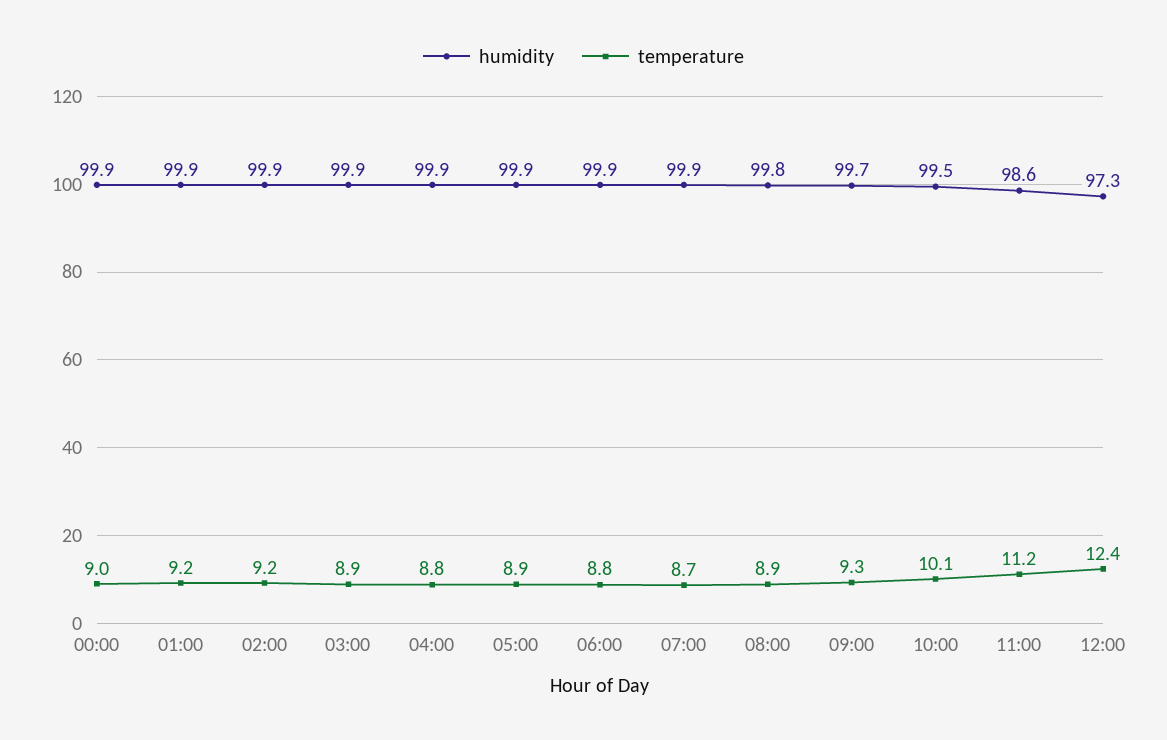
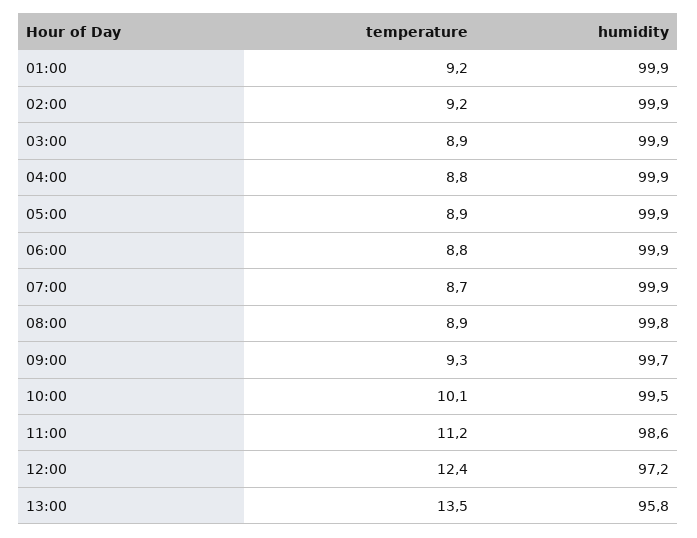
humidity, 00:00: 99.9 -> none
temperature, 00:00: 9 -> none
humidity, 12:00: 97.3 -> 97.2
temperature, 13:00: none -> 13.5
humidity, 13:00: none -> 95.8

